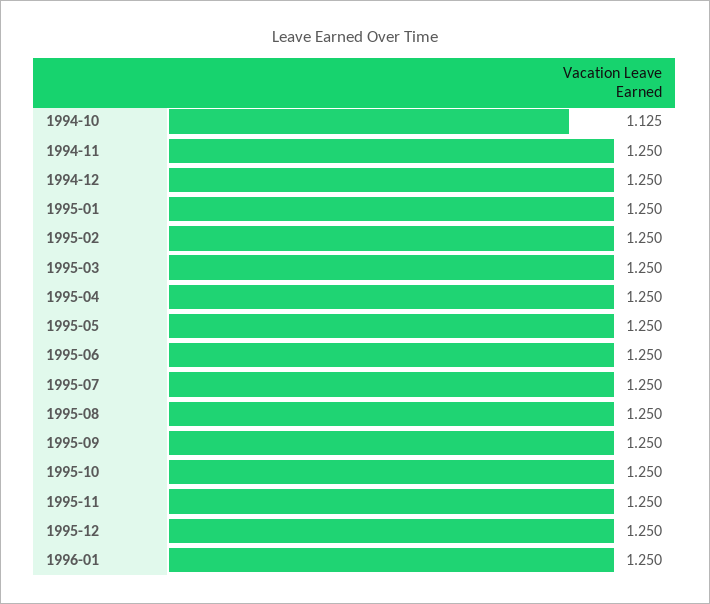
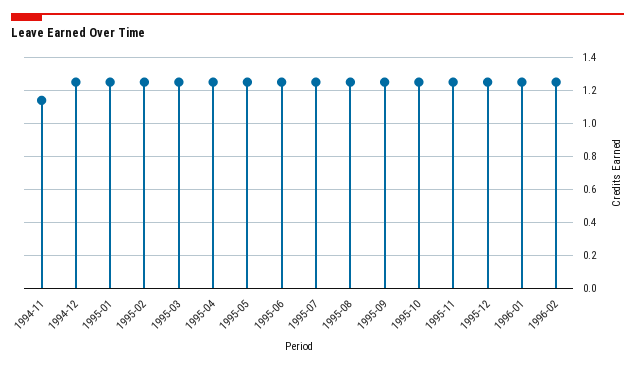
1994-10: 1.125 -> none
1994-11: 1.25 -> 1.15
1996-02: none -> 1.25

